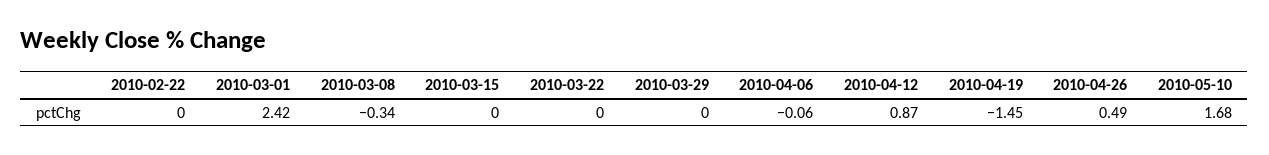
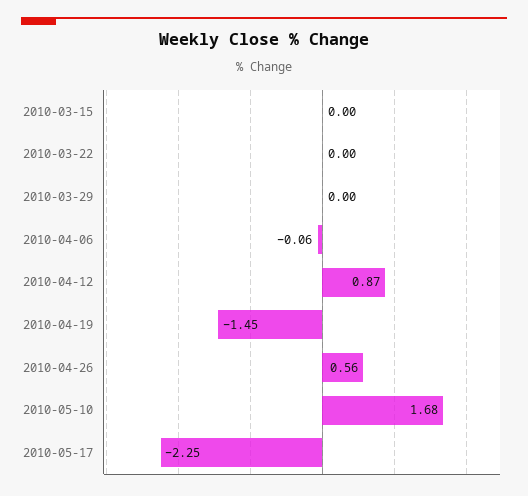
2010-02-22: 0 -> none
2010-03-01: 2.42 -> none
2010-03-08: -0.34 -> none
2010-04-26: 0.49 -> 0.56
2010-05-17: none -> -2.25

